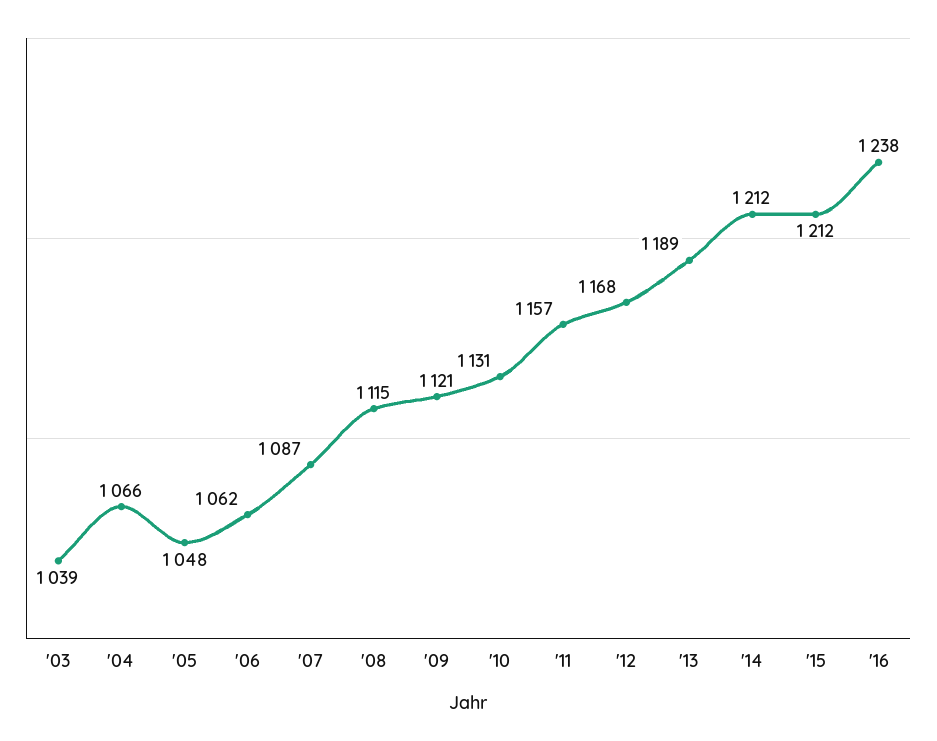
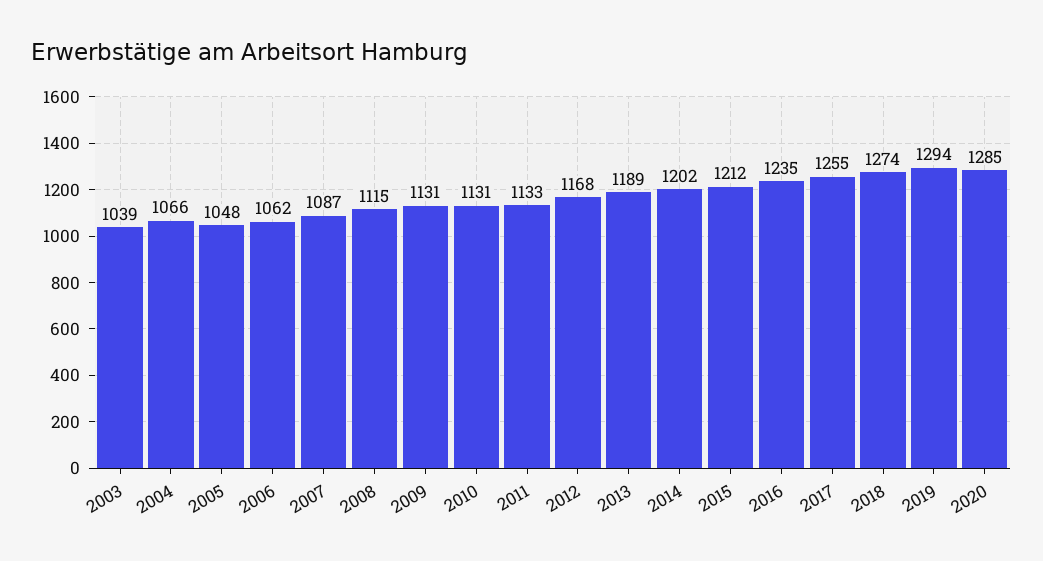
'09: 1121 -> 1131
'11: 1157 -> 1133
'14: 1212 -> 1202
'16: 1238 -> 1235
2017: none -> 1255
2018: none -> 1274
2019: none -> 1294
2020: none -> 1285

